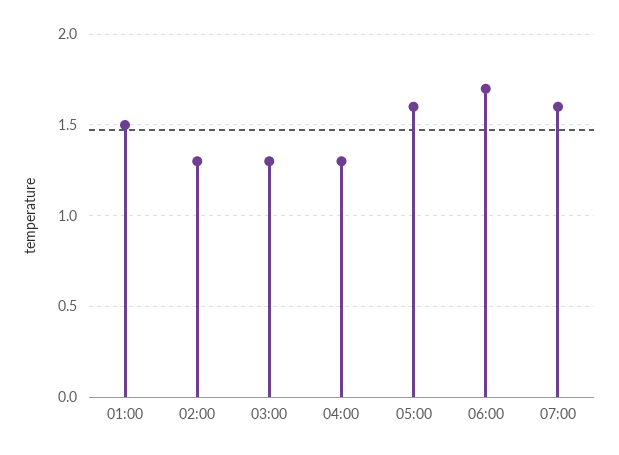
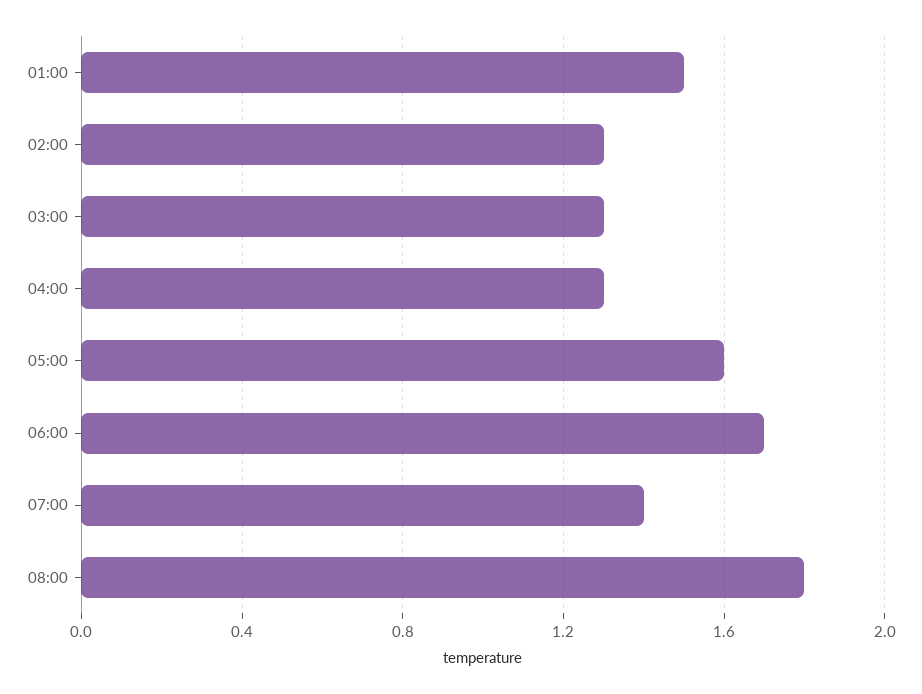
07:00: 1.6 -> 1.4
08:00: none -> 1.8

